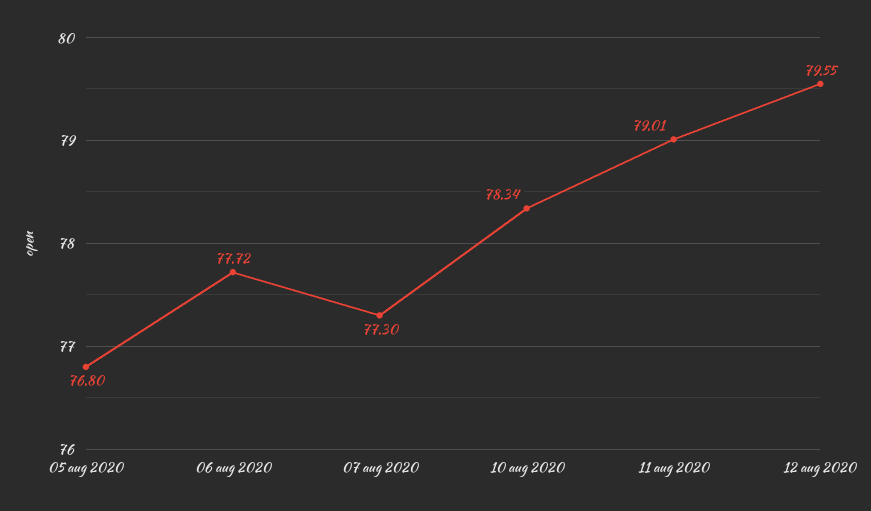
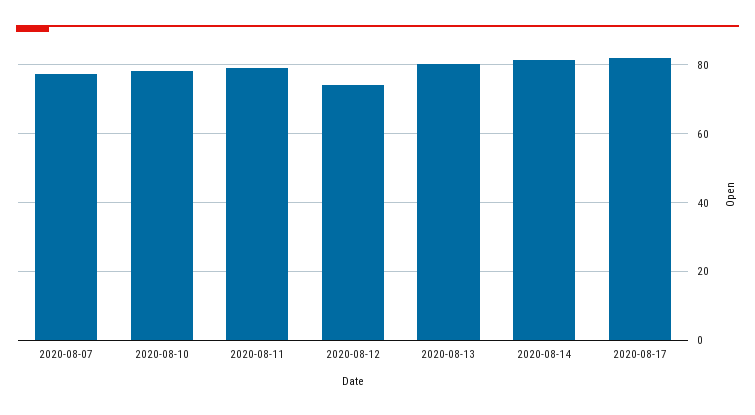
05 aug 2020: 76.8 -> none
06 aug 2020: 77.72 -> none
12 aug 2020: 79.55 -> 74
2020-08-13: none -> 80
2020-08-14: none -> 82
2020-08-17: none -> 82

